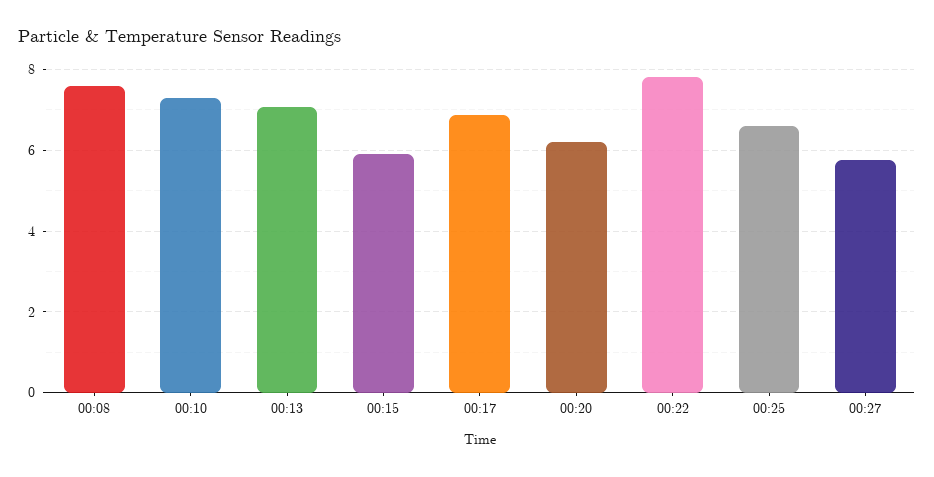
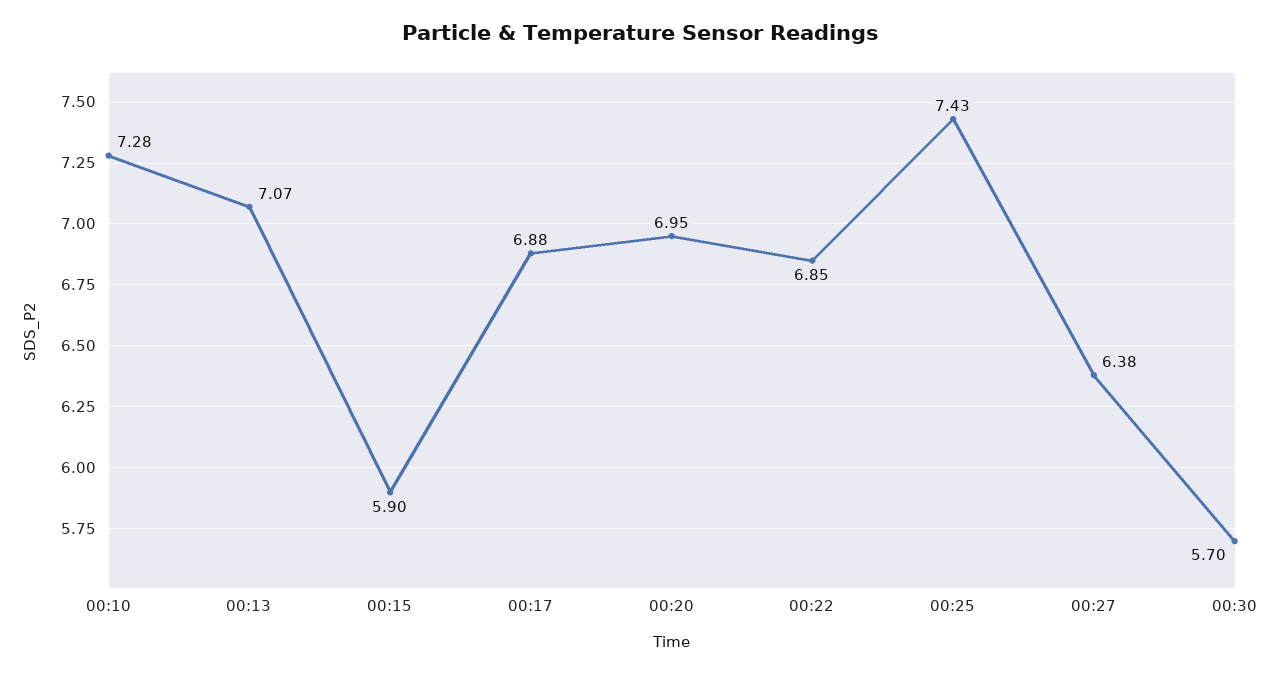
00:08: 7.6 -> none
00:20: 6.2 -> 6.95
00:22: 7.8 -> 6.85
00:25: 6.6 -> 7.43
00:27: 5.8 -> 6.38
00:30: none -> 5.7

